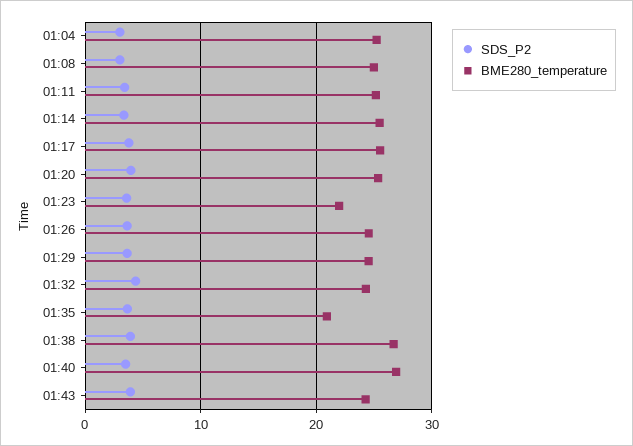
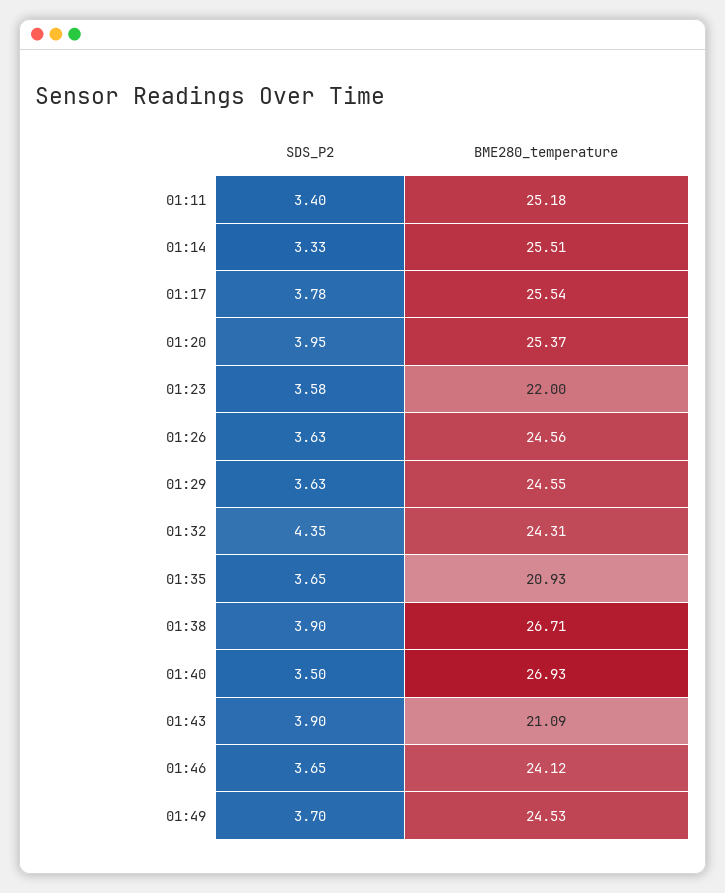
SDS_P2, 01:04: 3 -> none
BME280_temperature, 01:04: 25 -> none
SDS_P2, 01:08: 3 -> none
BME280_temperature, 01:08: 25 -> none
BME280_temperature, 01:43: 24 -> 21.09
SDS_P2, 01:46: none -> 3.65
BME280_temperature, 01:46: none -> 24.12
SDS_P2, 01:49: none -> 3.7
BME280_temperature, 01:49: none -> 24.53

